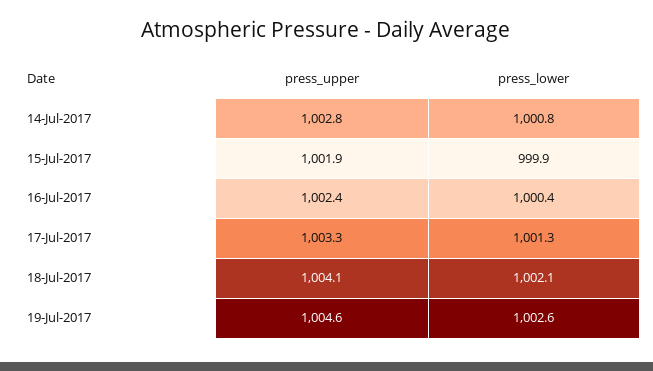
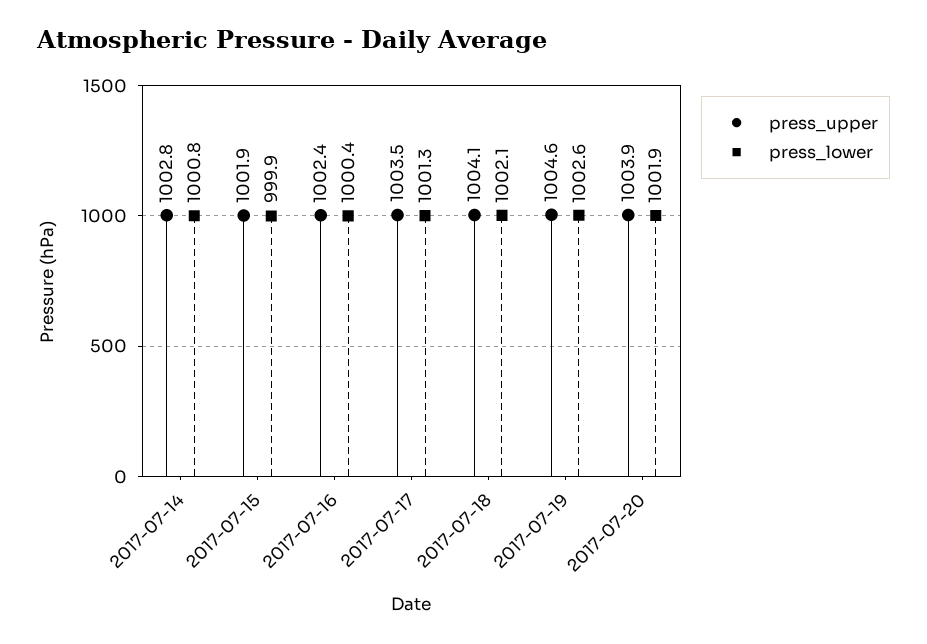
press_upper, 17-Jul-2017: 1003.3 -> 1003.5
press_upper, 2017-07-20: none -> 1003.9
press_lower, 2017-07-20: none -> 1001.9

